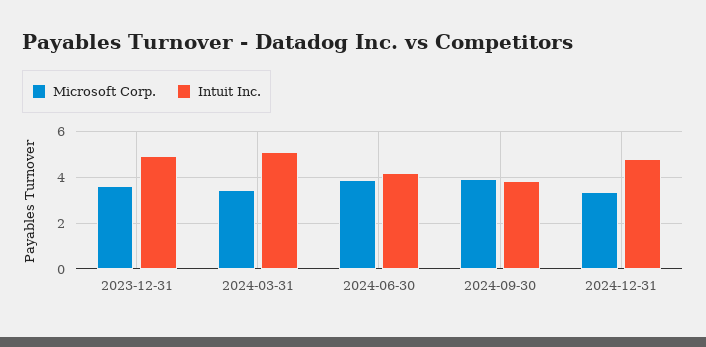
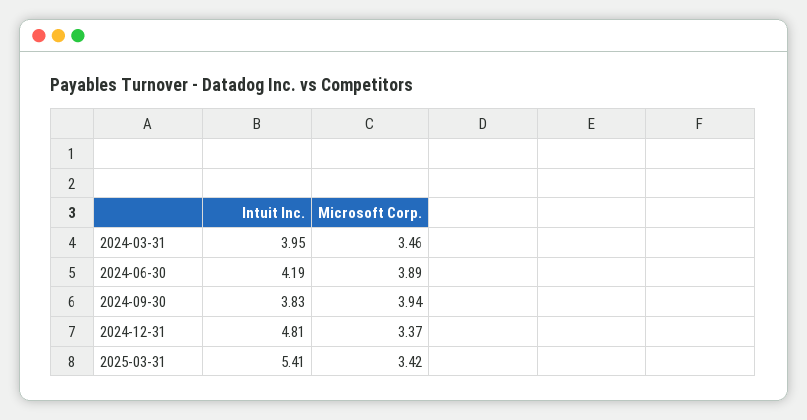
Microsoft Corp., 2023-12-31: 3.5 -> none
Intuit Inc., 2023-12-31: 5 -> none
Intuit Inc., 2024-03-31: 5 -> 3.95
Intuit Inc., 2025-03-31: none -> 5.41
Microsoft Corp., 2025-03-31: none -> 3.42

